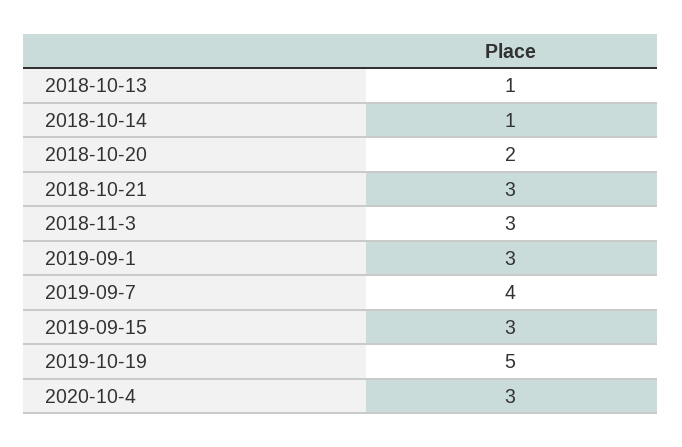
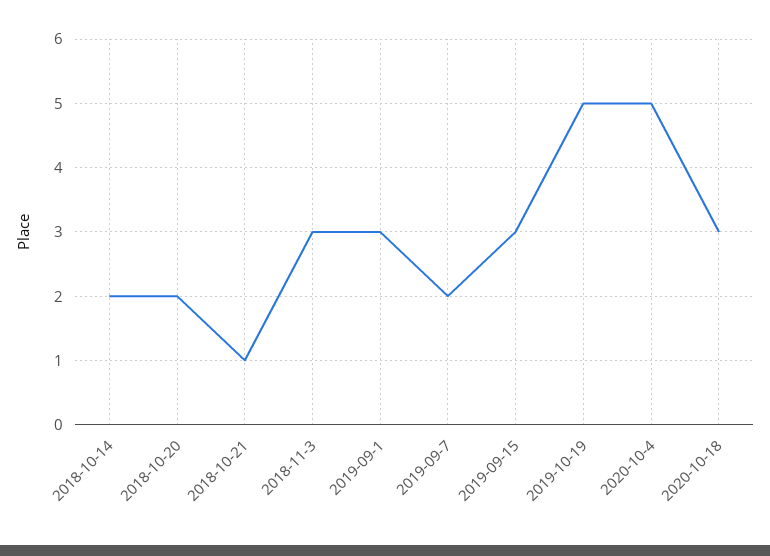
2018-10-13: 1 -> none
2018-10-14: 1 -> 2
2018-10-21: 3 -> 1
2019-09-7: 4 -> 2
2020-10-4: 3 -> 5
2020-10-18: none -> 3

